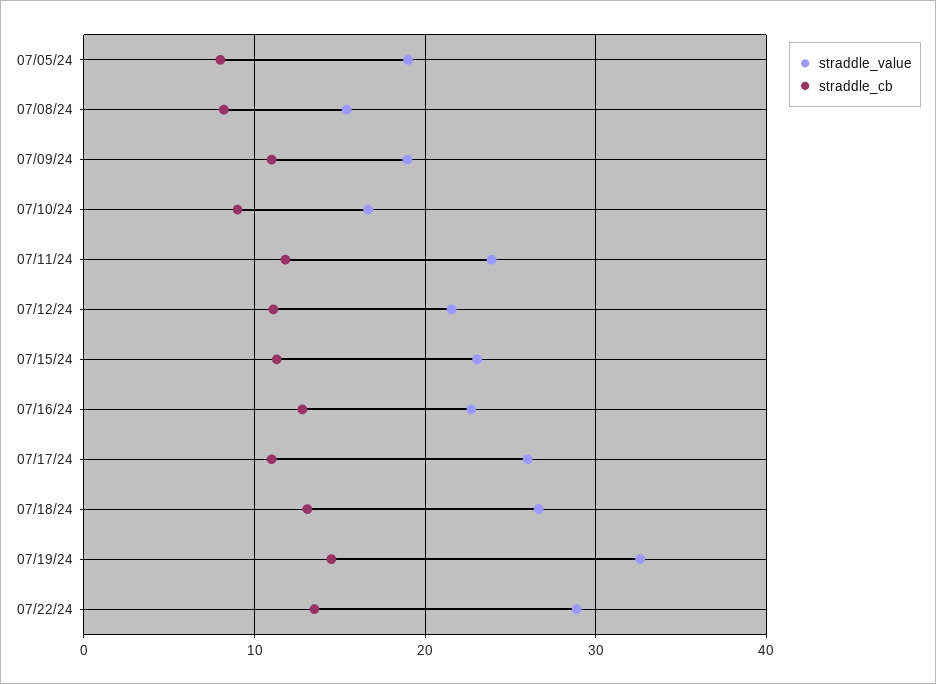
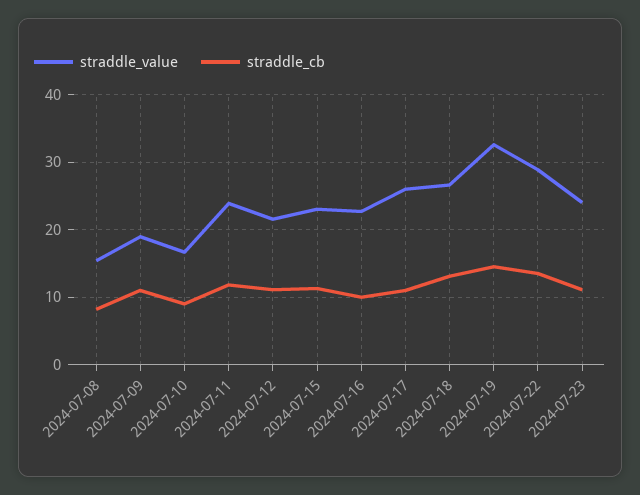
straddle_value, 07/05/24: 19 -> none
straddle_cb, 07/05/24: 8 -> none
straddle_cb, 07/16/24: 13 -> 10
straddle_value, 2024-07-23: none -> 24
straddle_cb, 2024-07-23: none -> 11

